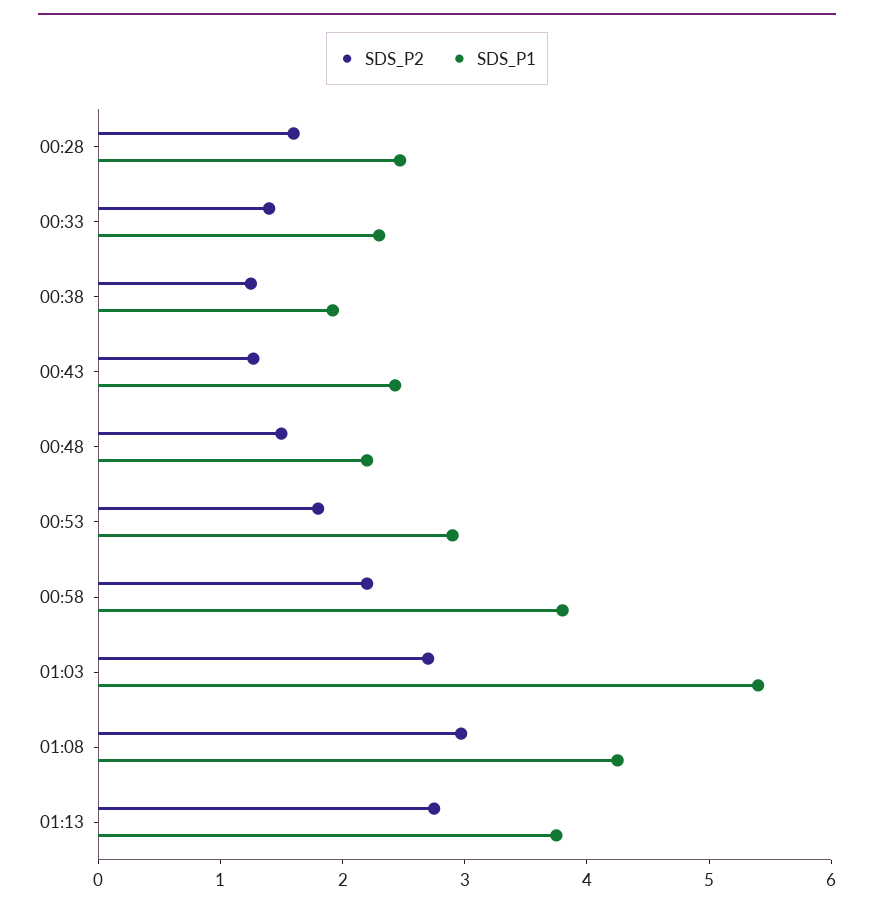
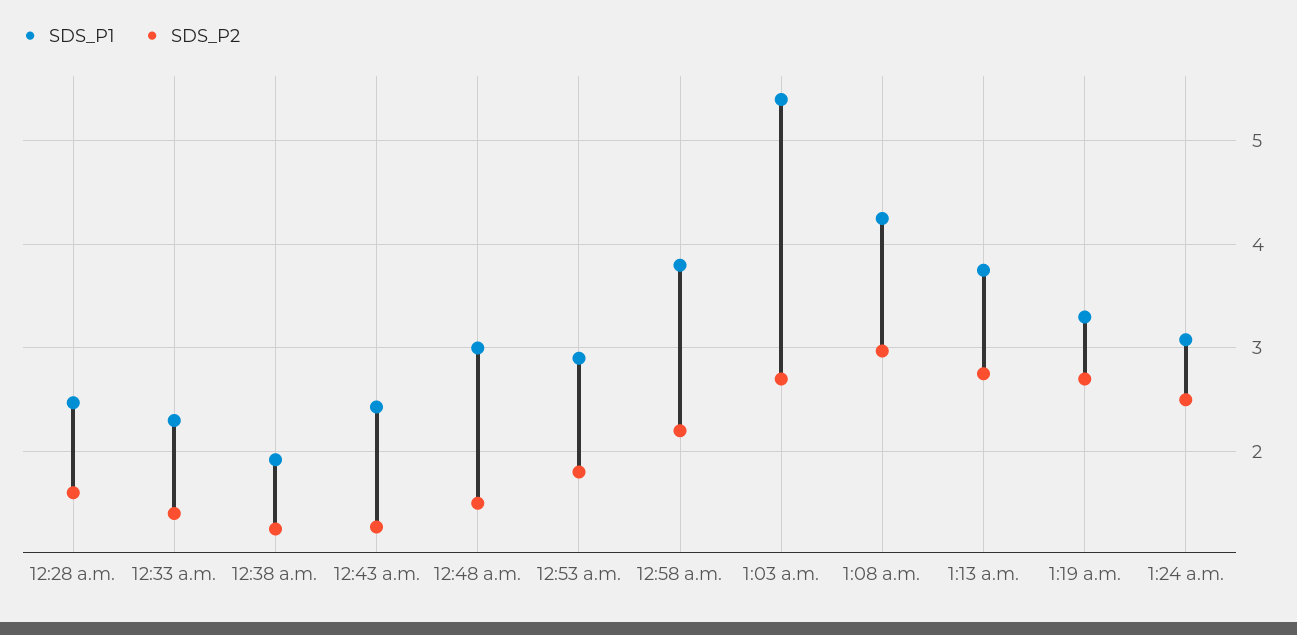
SDS_P1, 00:48: 2.2 -> 3
SDS_P1, 1:19 a.m.: none -> 3.3
SDS_P2, 1:19 a.m.: none -> 2.7
SDS_P1, 1:24 a.m.: none -> 3.1
SDS_P2, 1:24 a.m.: none -> 2.5

